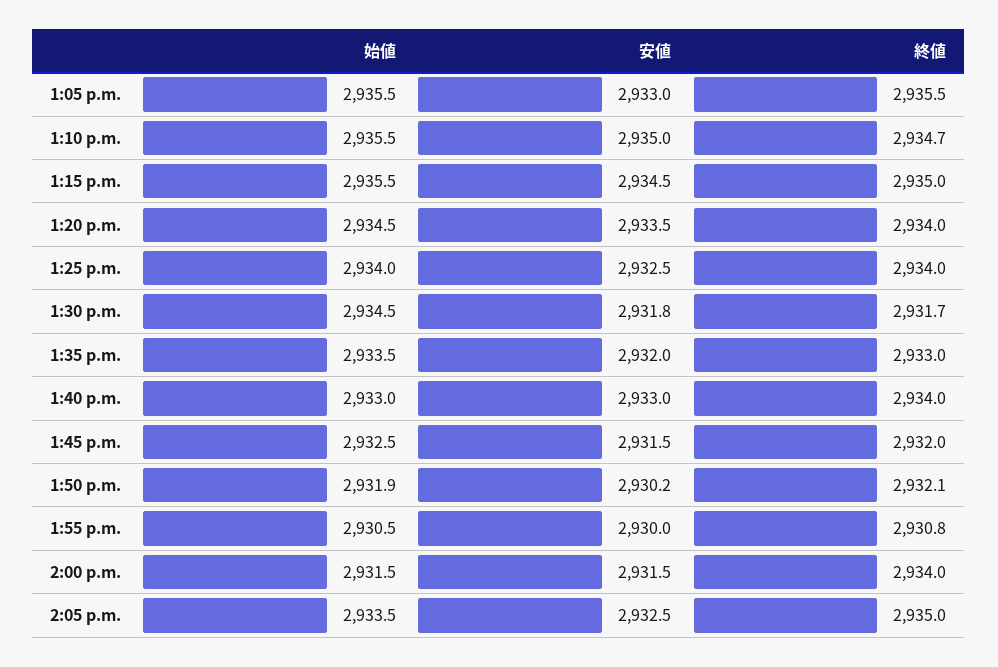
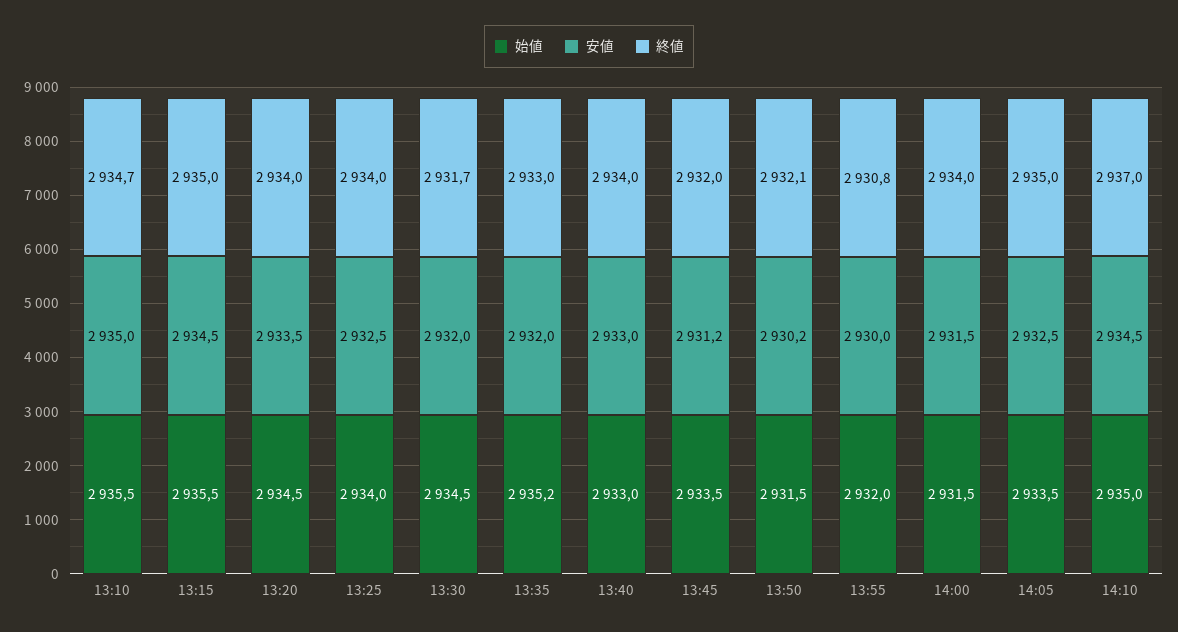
始値, 1:05 p.m.: 2935.5 -> none
安値, 1:05 p.m.: 2933 -> none
終値, 1:05 p.m.: 2935.5 -> none
安値, 1:30 p.m.: 2931.8 -> 2932
始値, 1:35 p.m.: 2933.5 -> 2935.2
始値, 1:45 p.m.: 2932.5 -> 2933.5
安値, 1:45 p.m.: 2931.5 -> 2931.2
始値, 1:50 p.m.: 2931.9 -> 2931.5
始値, 1:55 p.m.: 2930.5 -> 2932
始値, 14:10: none -> 2935
安値, 14:10: none -> 2934.5
終値, 14:10: none -> 2937

